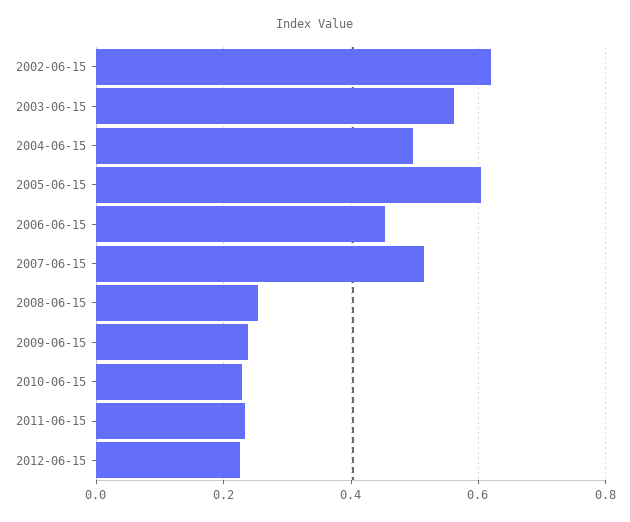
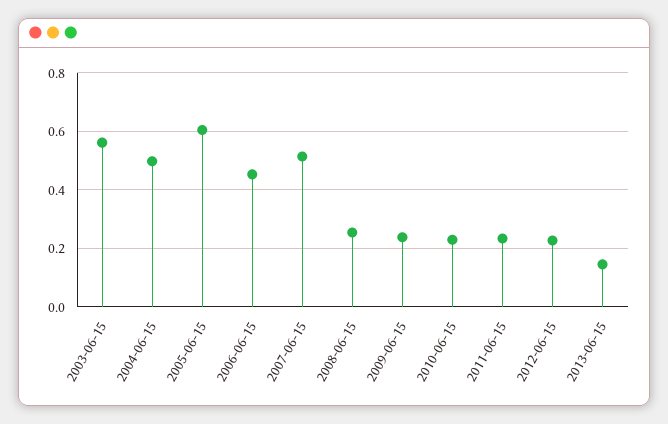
2002-06-15: 0.62 -> none
2013-06-15: none -> 0.15

